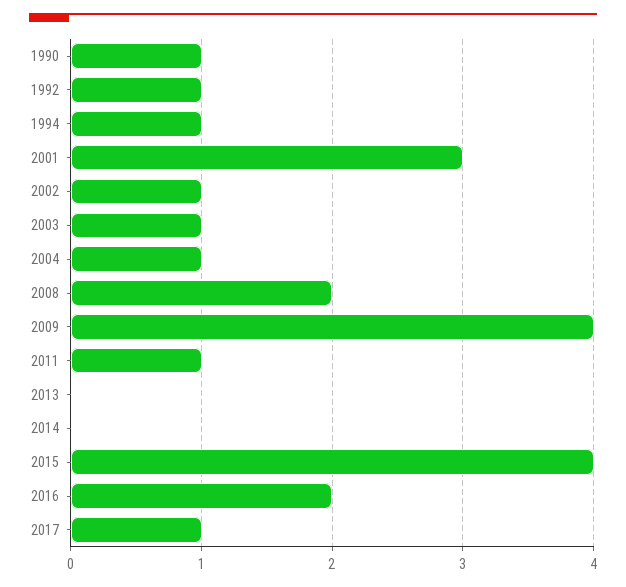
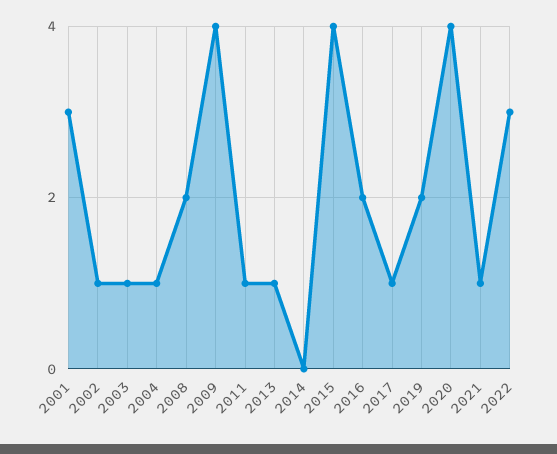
1990: 1 -> none
1992: 1 -> none
1994: 1 -> none
2013: 0 -> 1
2019: none -> 2
2020: none -> 4
2021: none -> 1
2022: none -> 3

